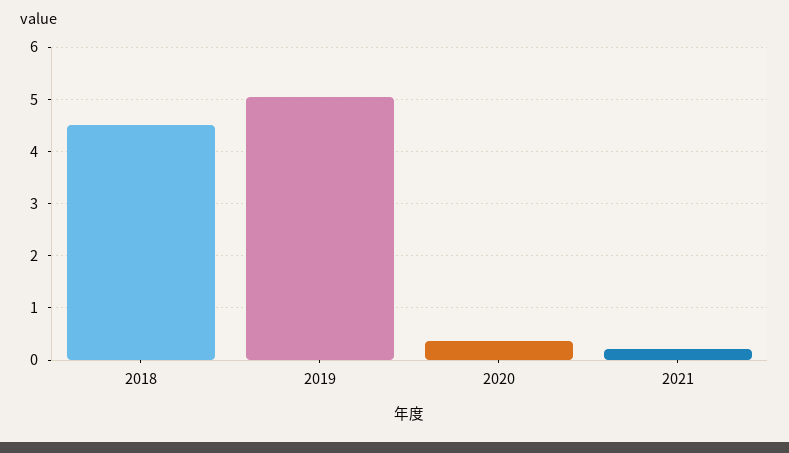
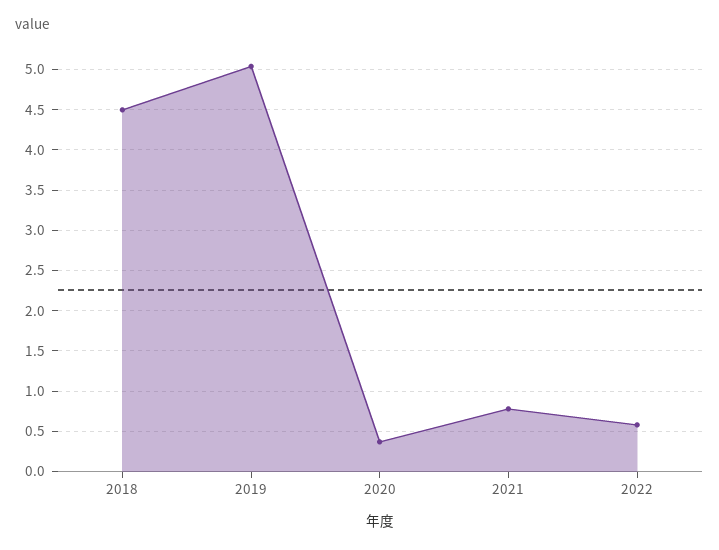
2021: 0.2 -> 0.8
2022: none -> 0.6

